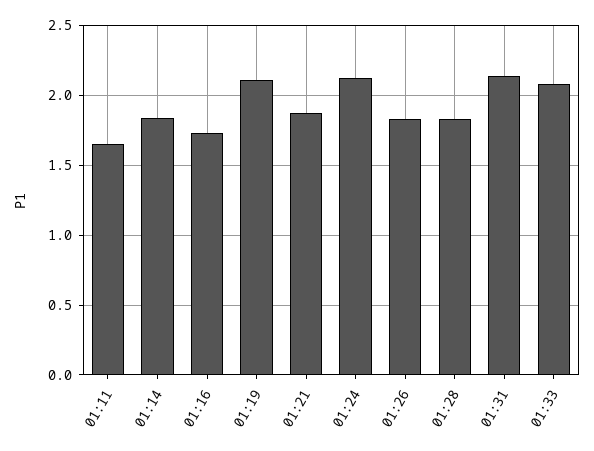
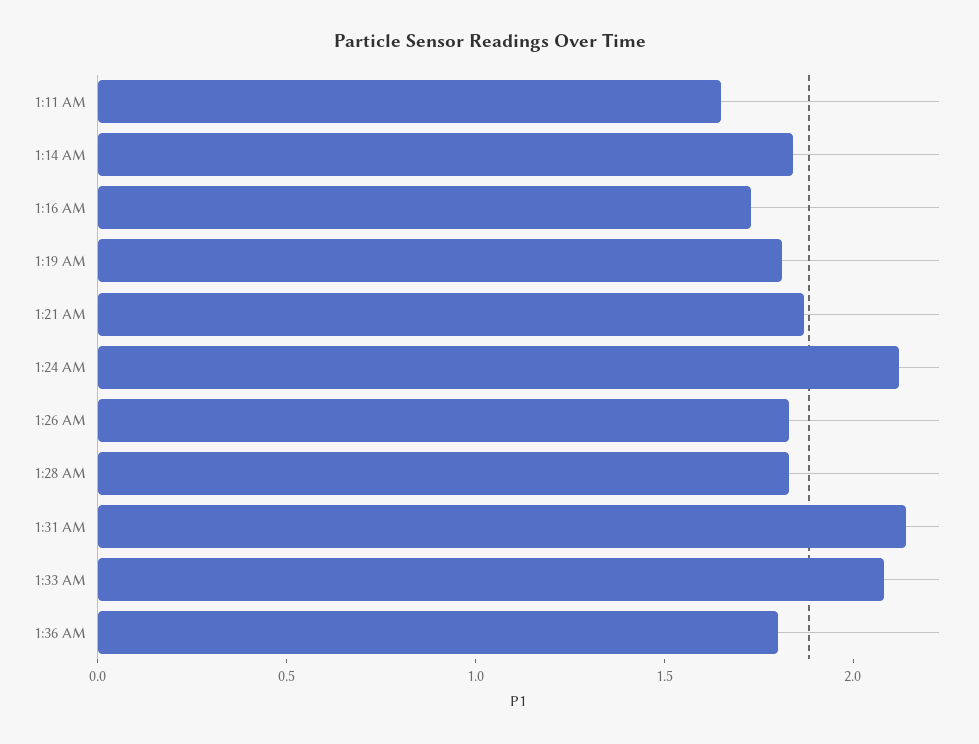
01:19: 2.1 -> 1.8
1:36 AM: none -> 1.8

